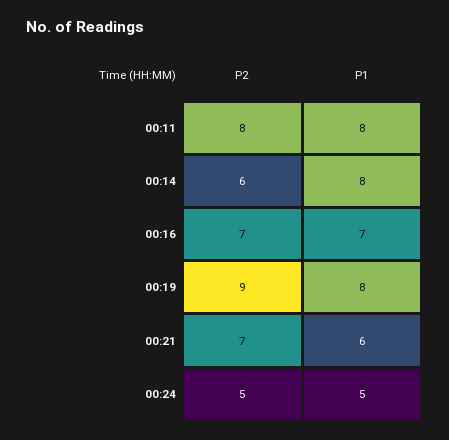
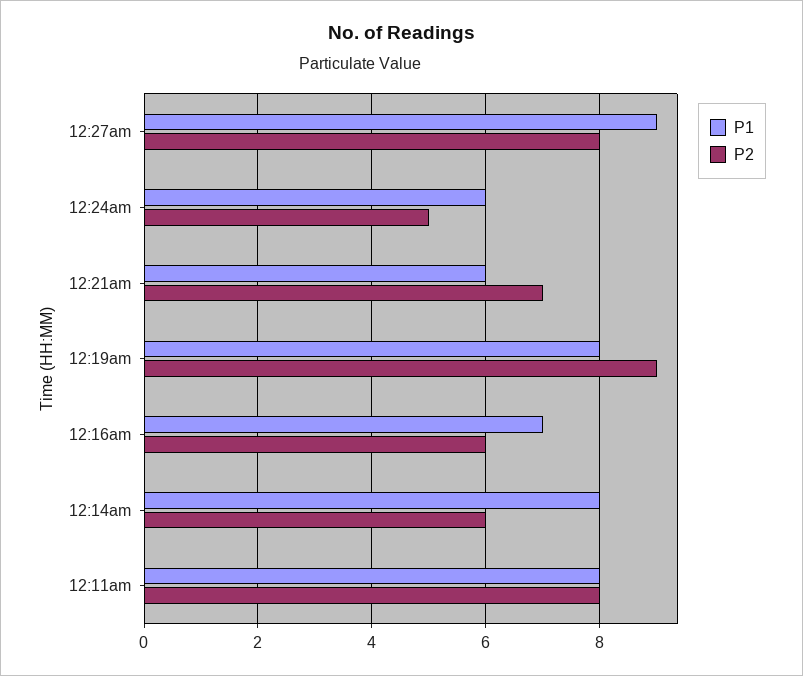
P2, 00:16: 7 -> 6
P1, 00:24: 5 -> 6
P1, 12:27am: none -> 9
P2, 12:27am: none -> 8

